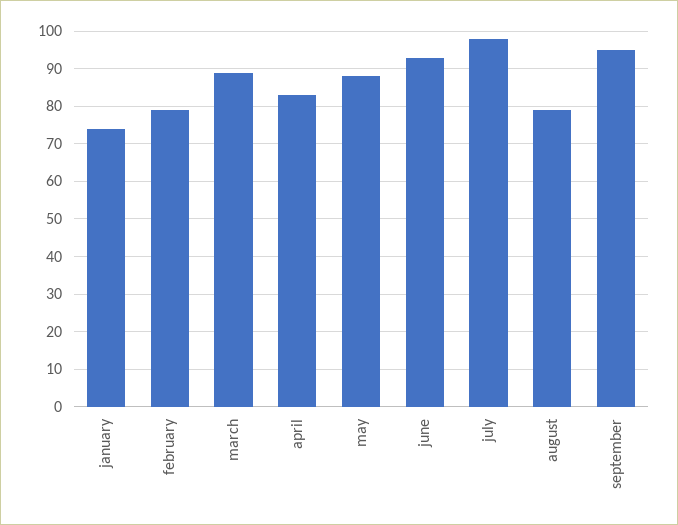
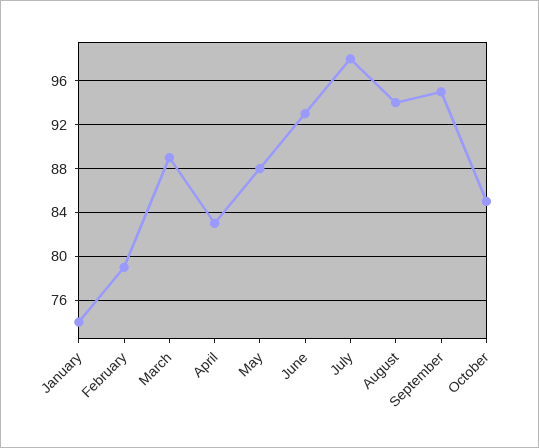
august: 80 -> 94
October: none -> 85

